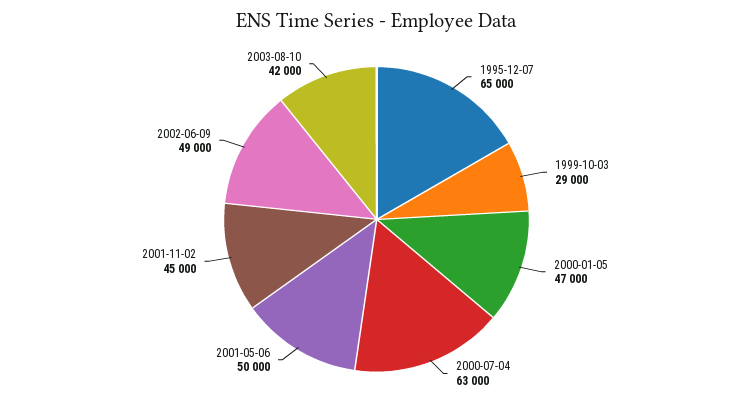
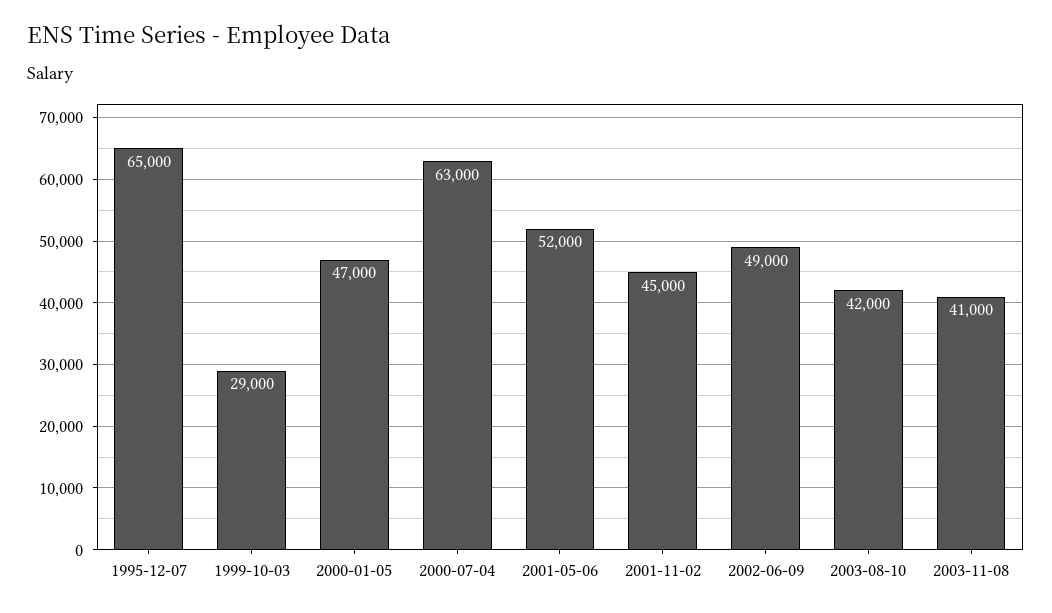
2001-05-06: 50000 -> 52000
2003-11-08: none -> 41000

